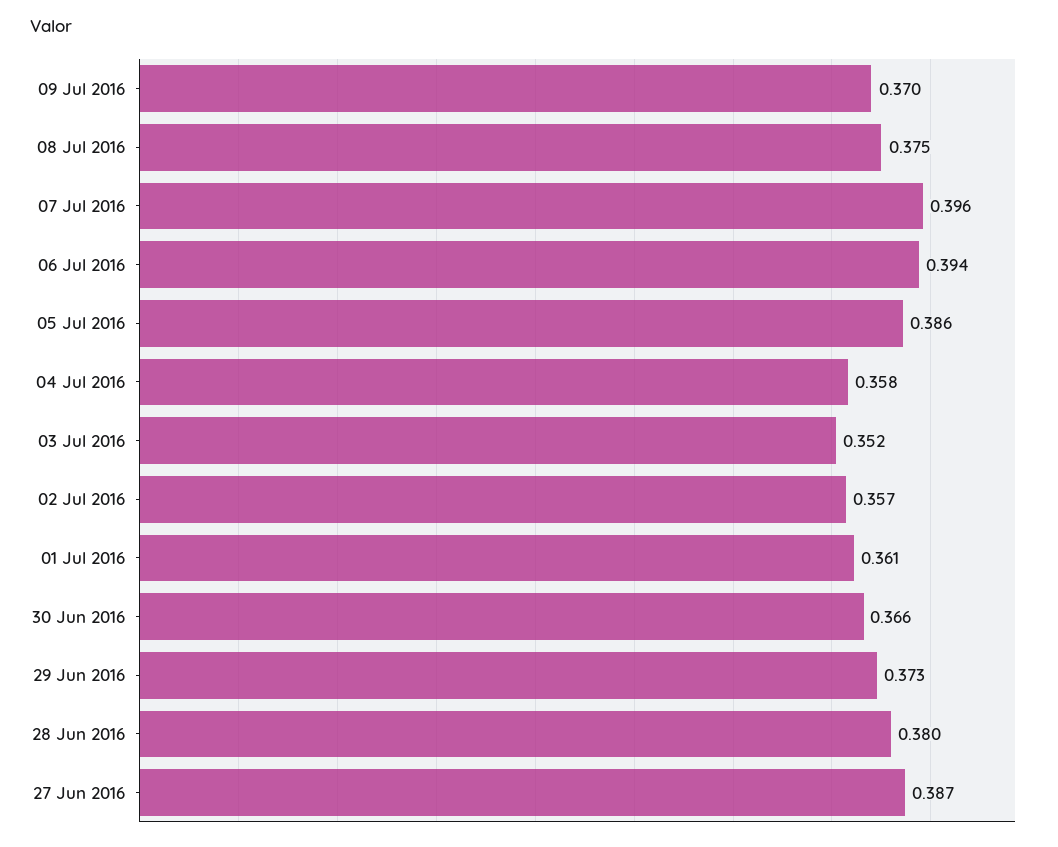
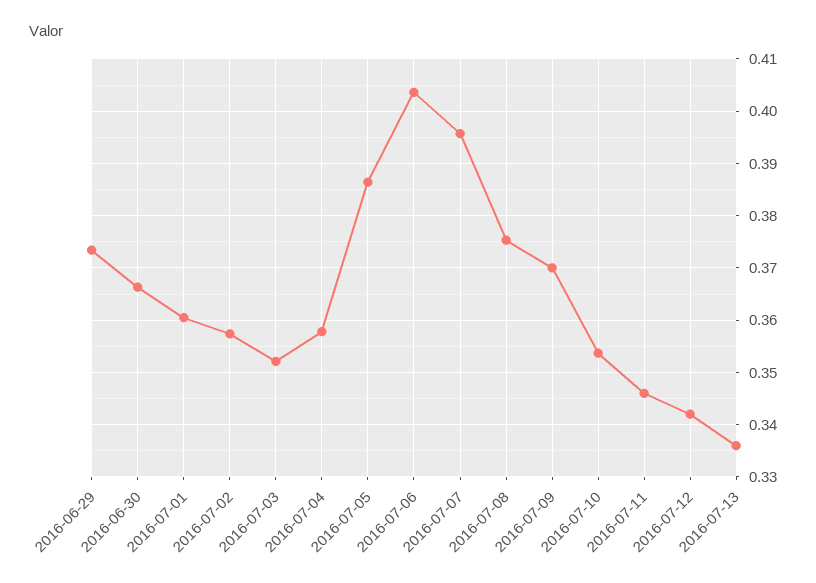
06 Jul 2016: 0.394 -> 0.404
28 Jun 2016: 0.38 -> none
27 Jun 2016: 0.387 -> none
2016-07-10: none -> 0.354
2016-07-11: none -> 0.346
2016-07-12: none -> 0.342
2016-07-13: none -> 0.336

